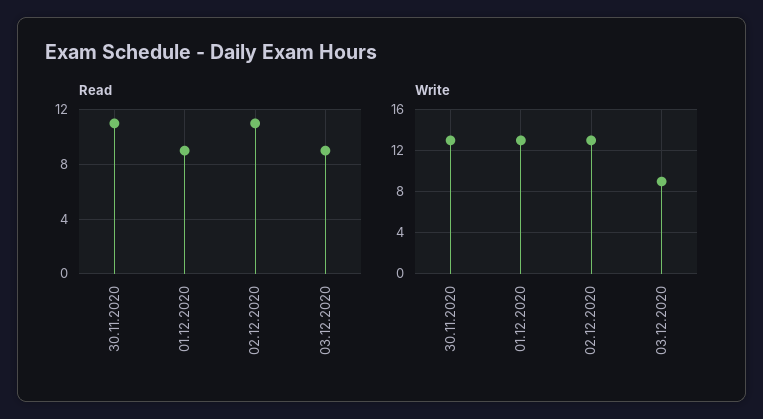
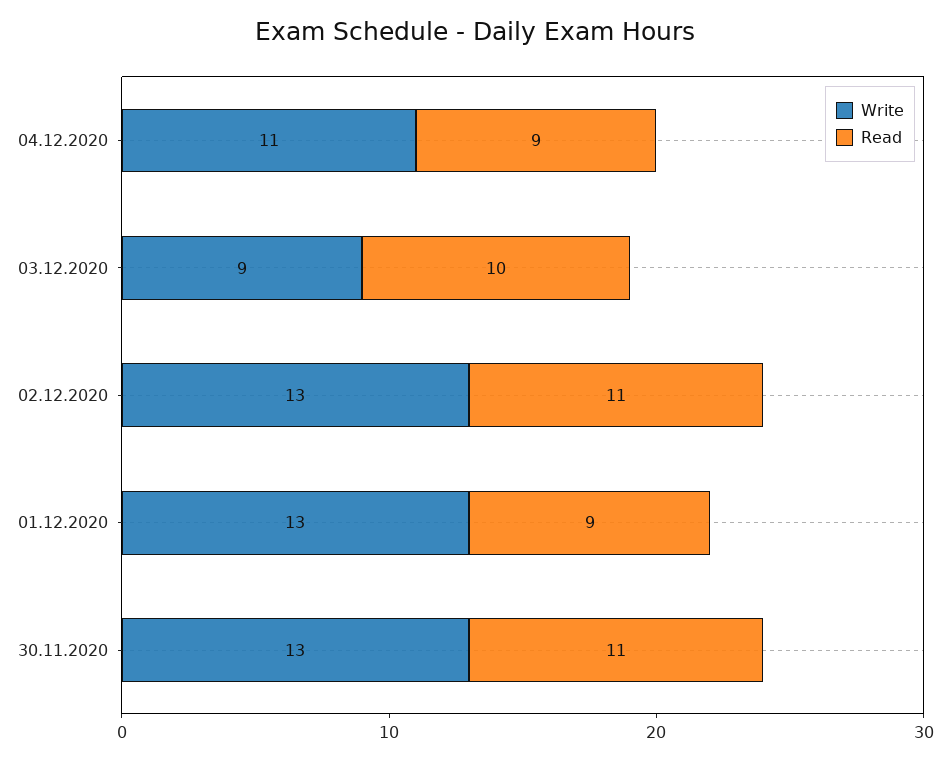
Read, 03.12.2020: 9 -> 10
Write, 04.12.2020: none -> 11
Read, 04.12.2020: none -> 9

